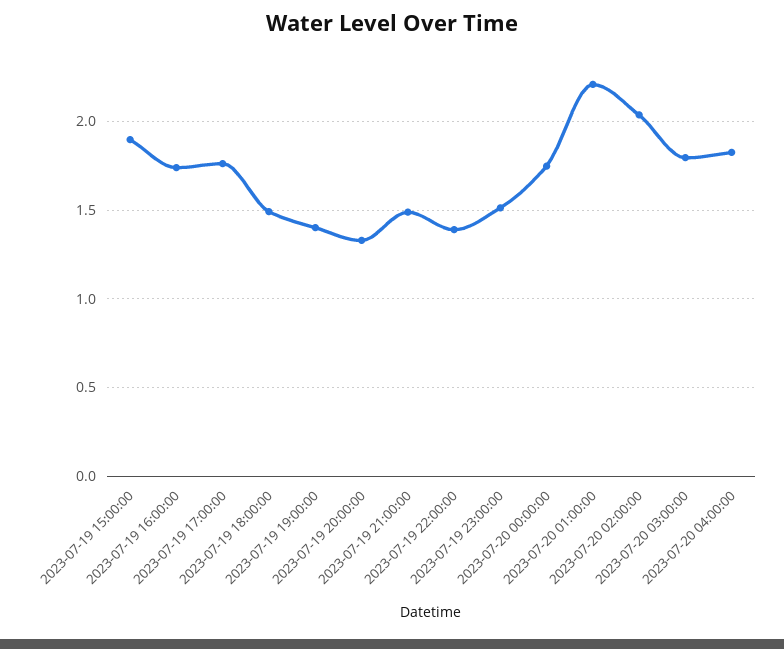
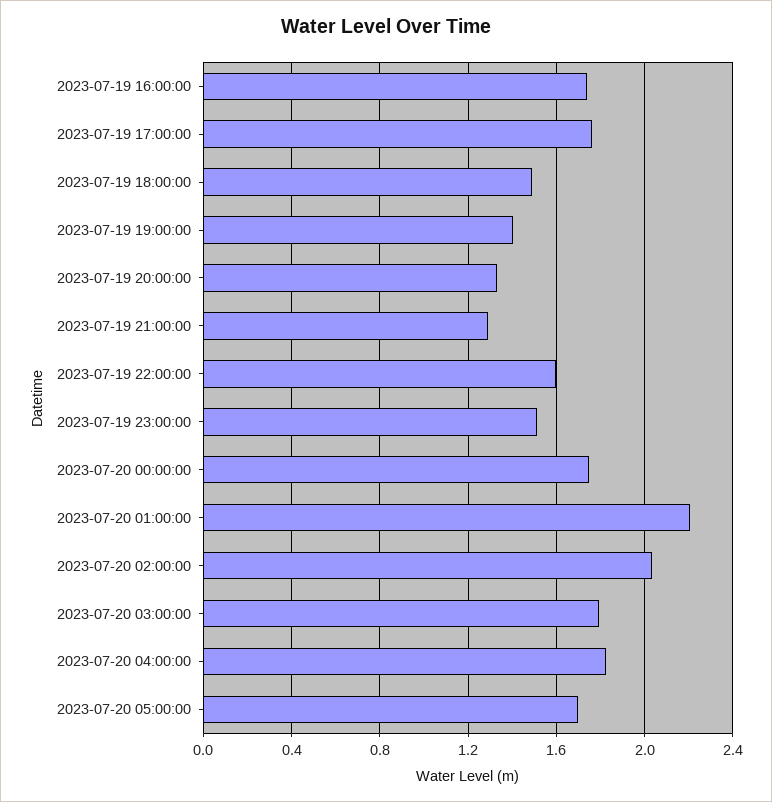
2023-07-19 15:00:00: 1.9 -> none
2023-07-19 21:00:00: 1.5 -> 1.3
2023-07-19 22:00:00: 1.4 -> 1.6
2023-07-20 05:00:00: none -> 1.7

